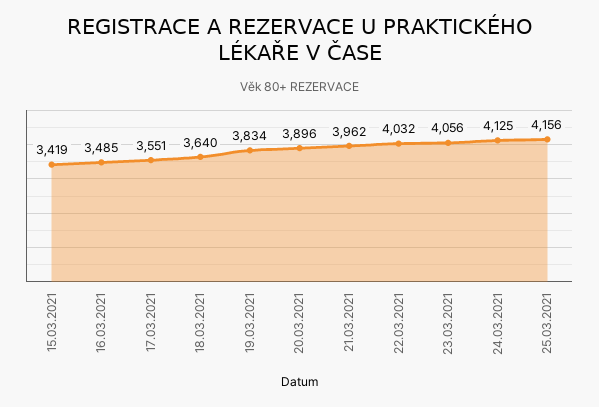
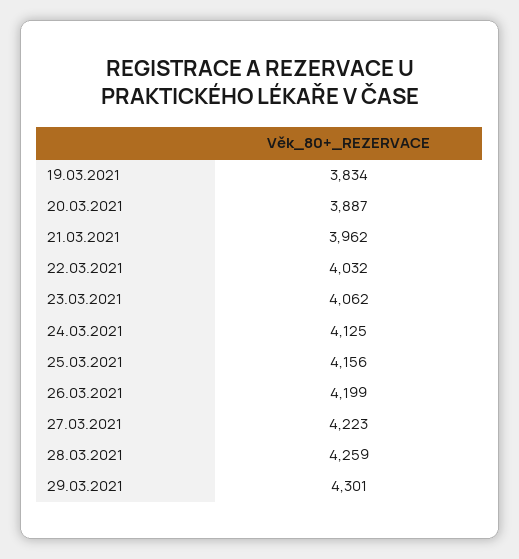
15.03.2021: 3419 -> none
16.03.2021: 3485 -> none
17.03.2021: 3551 -> none
18.03.2021: 3640 -> none
20.03.2021: 3896 -> 3887
23.03.2021: 4056 -> 4062
26.03.2021: none -> 4199
27.03.2021: none -> 4223
28.03.2021: none -> 4259
29.03.2021: none -> 4301

